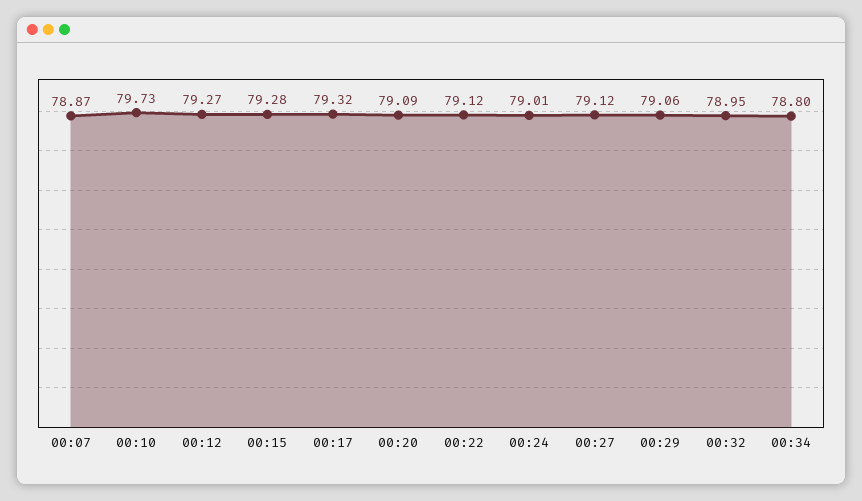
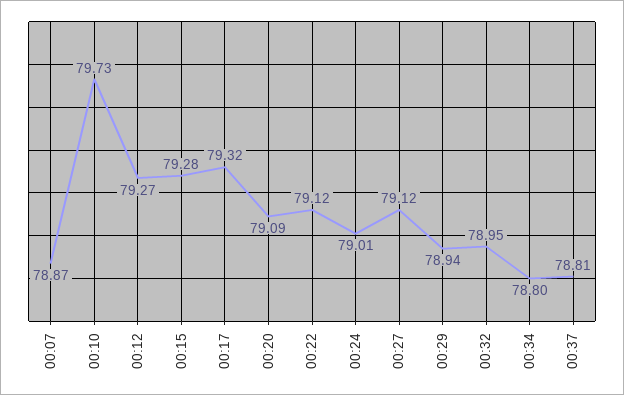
00:29: 79.06 -> 78.94
00:37: none -> 78.81

